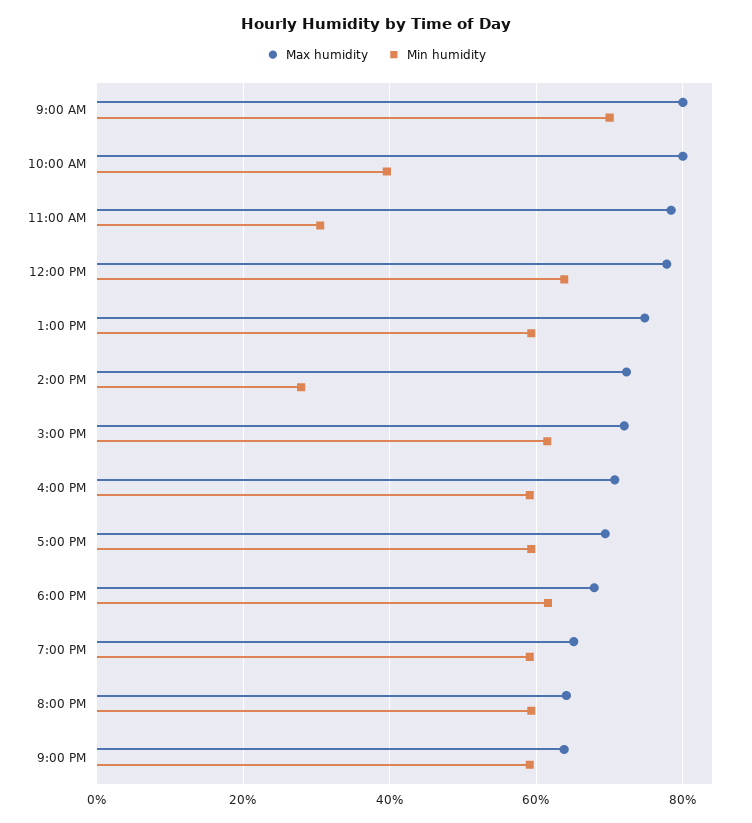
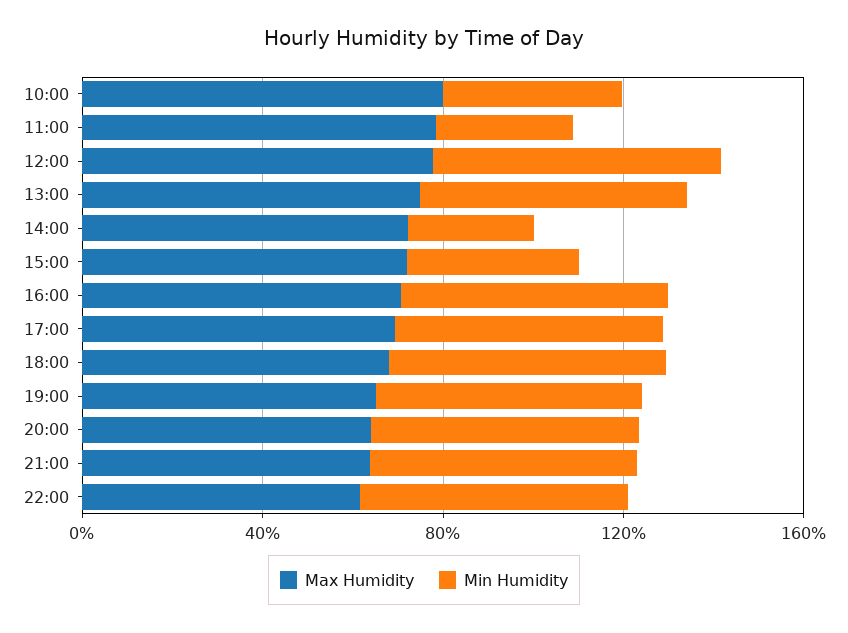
Max humidity, 9:00 AM: 80 -> none
Min humidity, 9:00 AM: 70 -> none
Min humidity, 3:00 PM: 62 -> 40
Max humidity, 22:00: none -> 60
Min humidity, 22:00: none -> 60

